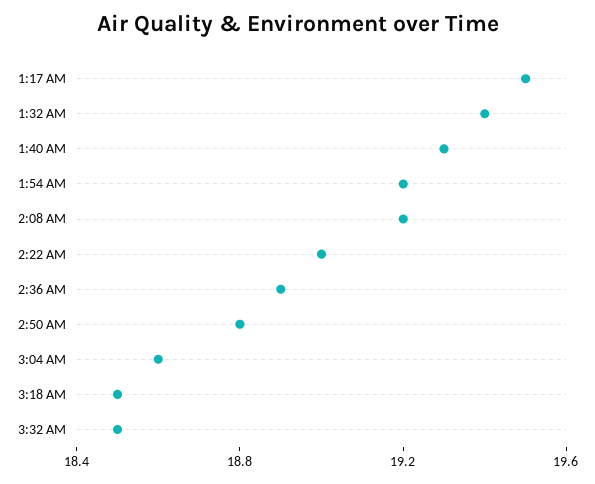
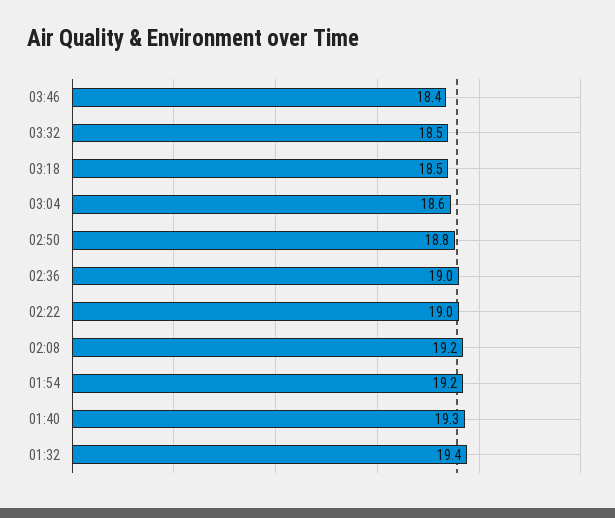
1:17 AM: 19.5 -> none
2:36 AM: 18.9 -> 19
03:46: none -> 18.4

